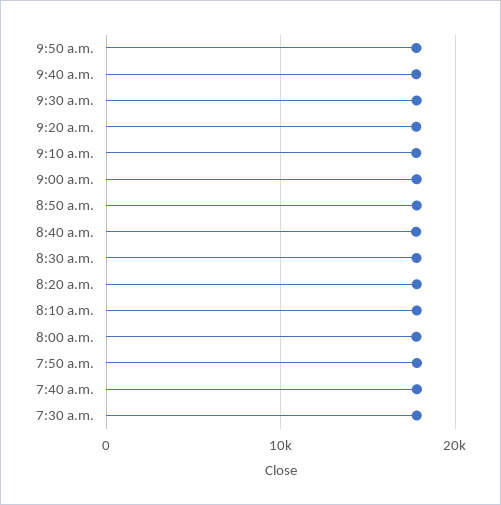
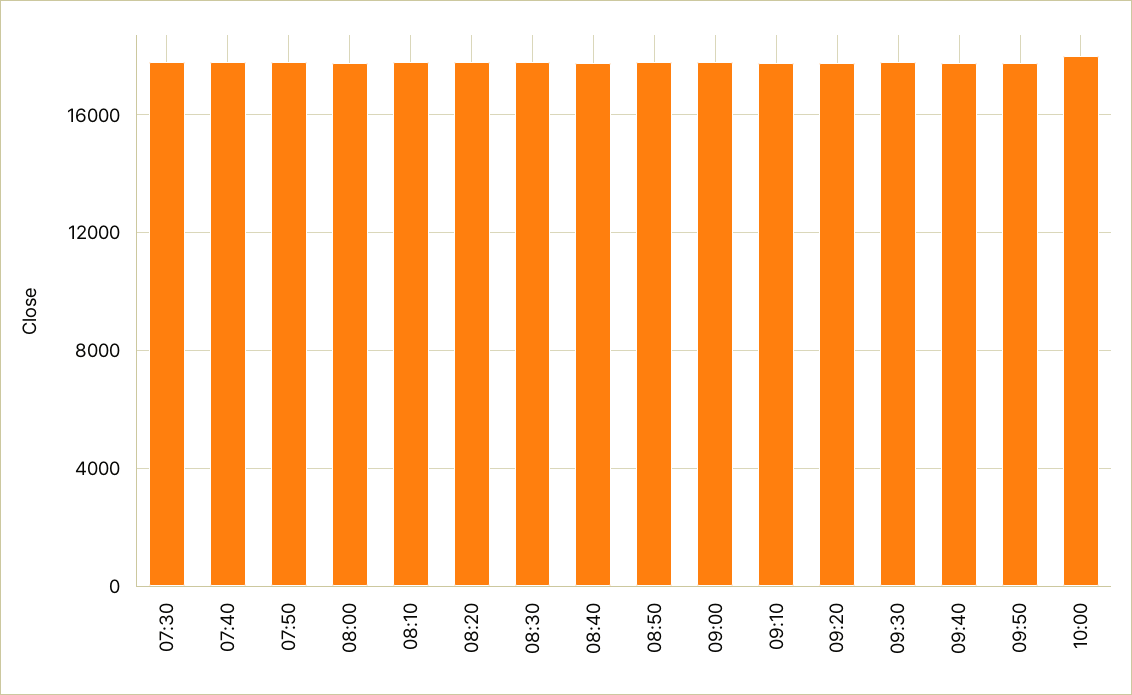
10:00: none -> 18000

